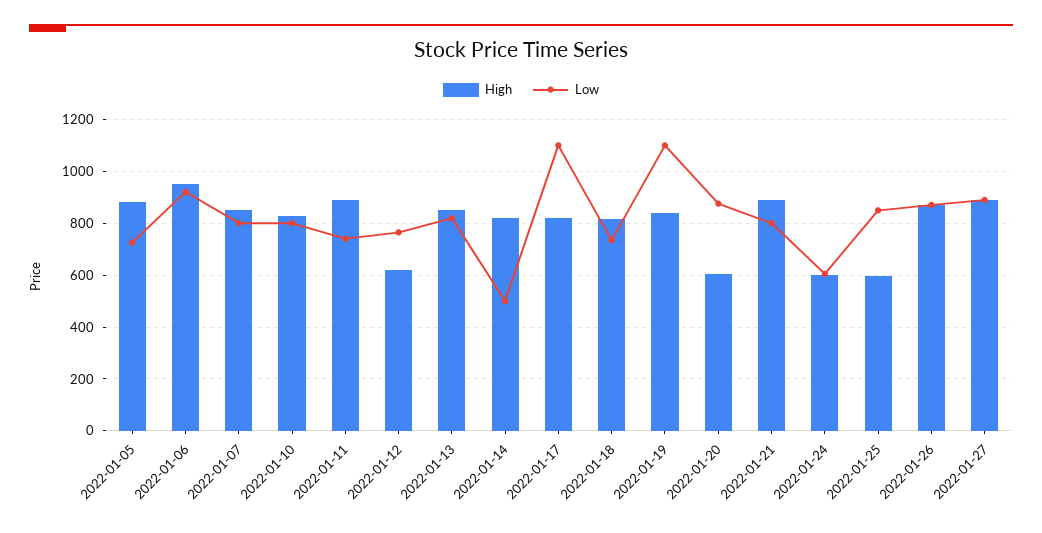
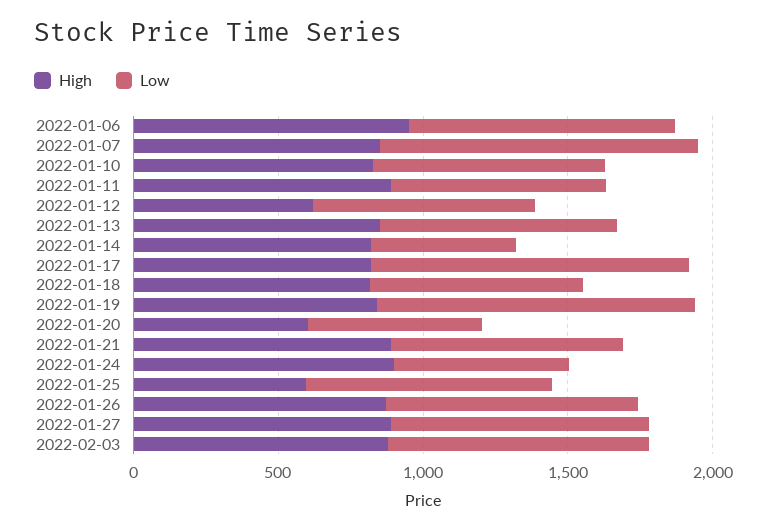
High, 2022-01-05: 875 -> none
Low, 2022-01-05: 725 -> none
Low, 2022-01-07: 800 -> 1100
Low, 2022-01-20: 875 -> 600
High, 2022-01-24: 600 -> 900
High, 2022-02-03: none -> 900
Low, 2022-02-03: none -> 900

